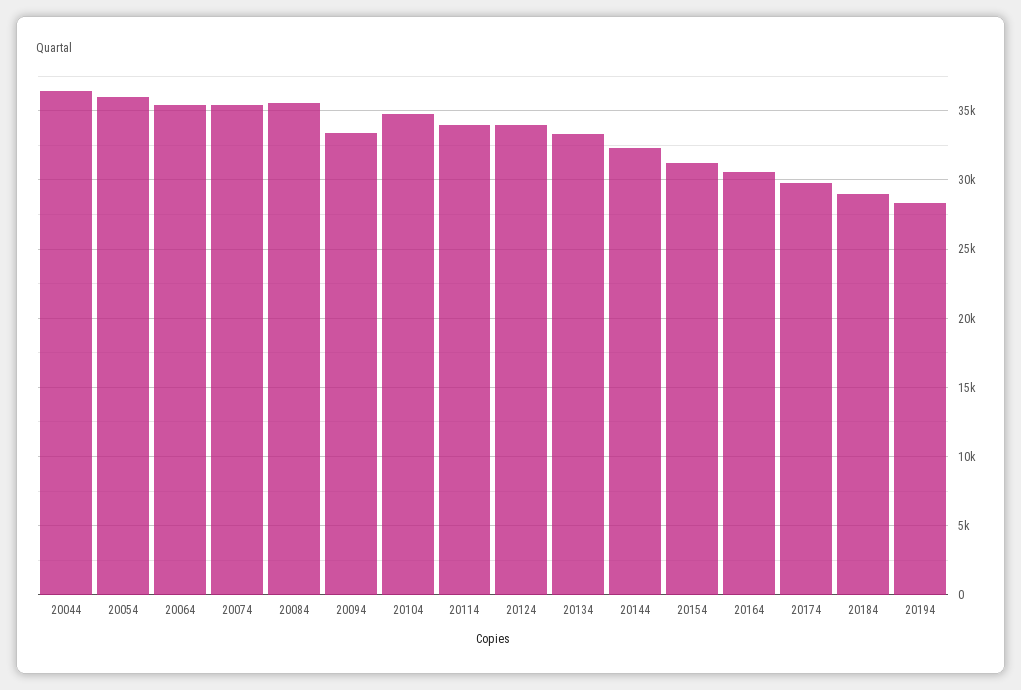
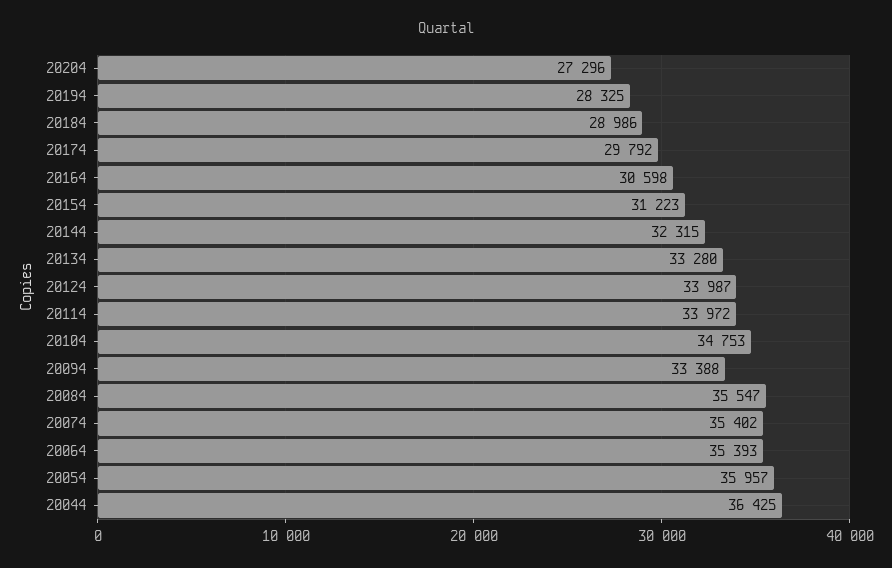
20204: none -> 27296

